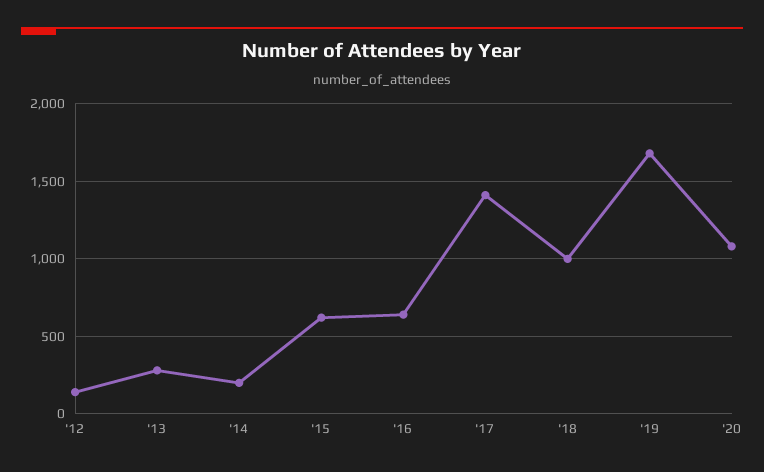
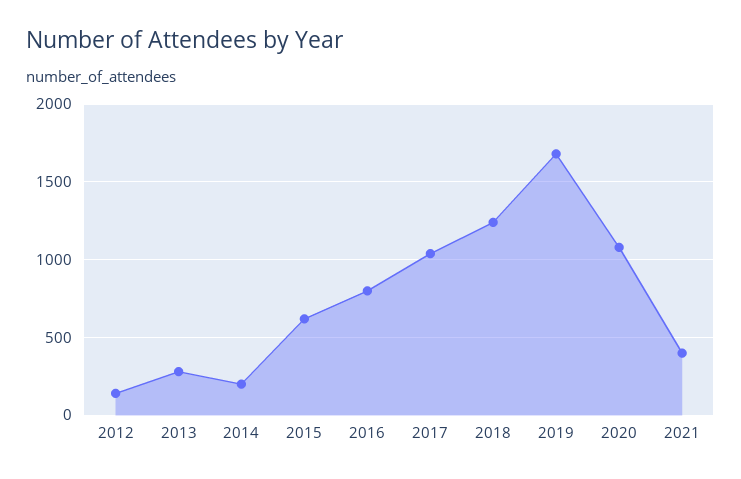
'16: 650 -> 800
'17: 1400 -> 1050
'18: 1000 -> 1250
2021: none -> 400

